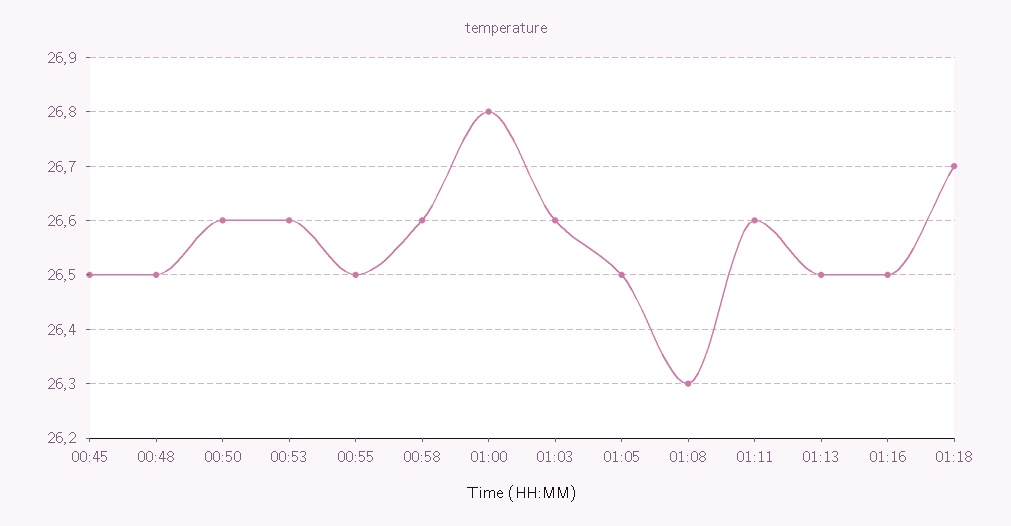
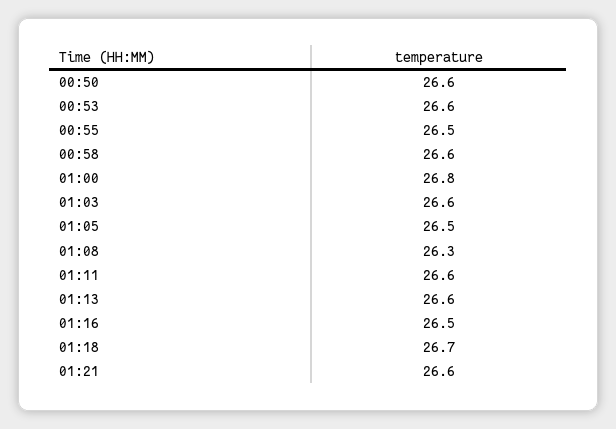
00:45: 26.5 -> none
00:48: 26.5 -> none
01:13: 26.5 -> 26.6
01:21: none -> 26.6

